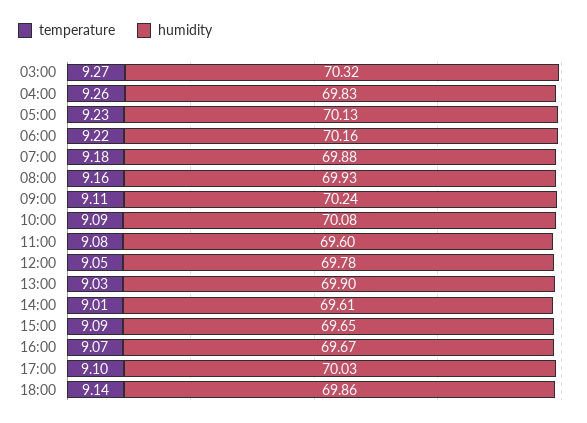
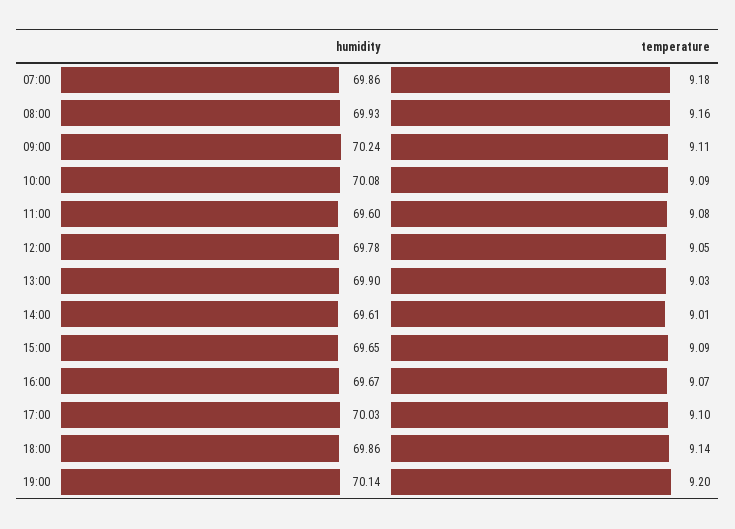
temperature, 03:00: 9.27 -> none
humidity, 03:00: 70.32 -> none
temperature, 04:00: 9.26 -> none
humidity, 04:00: 69.83 -> none
temperature, 05:00: 9.23 -> none
humidity, 05:00: 70.13 -> none
temperature, 06:00: 9.22 -> none
humidity, 06:00: 70.16 -> none
humidity, 07:00: 69.88 -> 69.86
humidity, 19:00: none -> 70.14
temperature, 19:00: none -> 9.2

